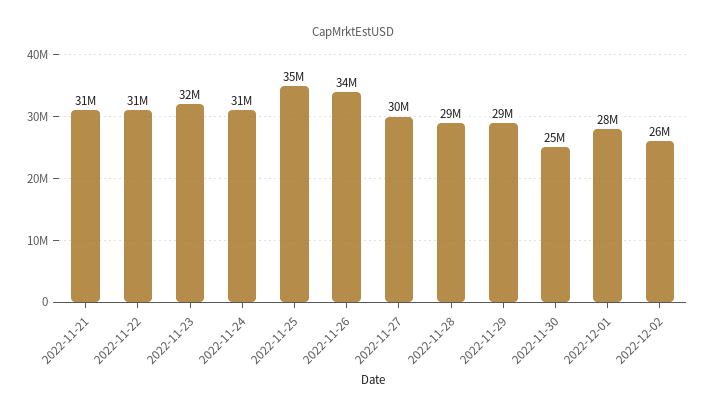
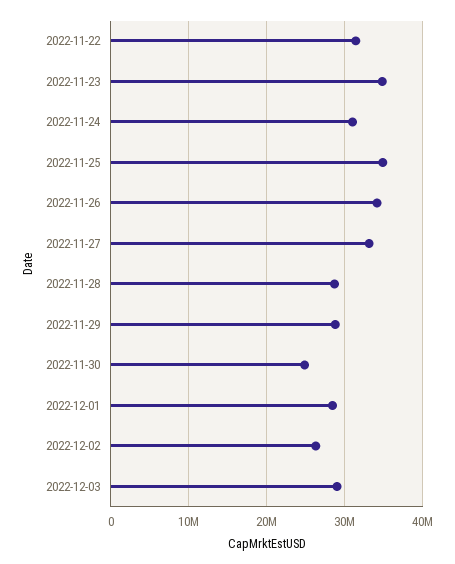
2022-11-21: 31000000 -> none
2022-11-23: 32000000 -> 35000000
2022-11-27: 30000000 -> 33000000
2022-12-03: none -> 29000000

